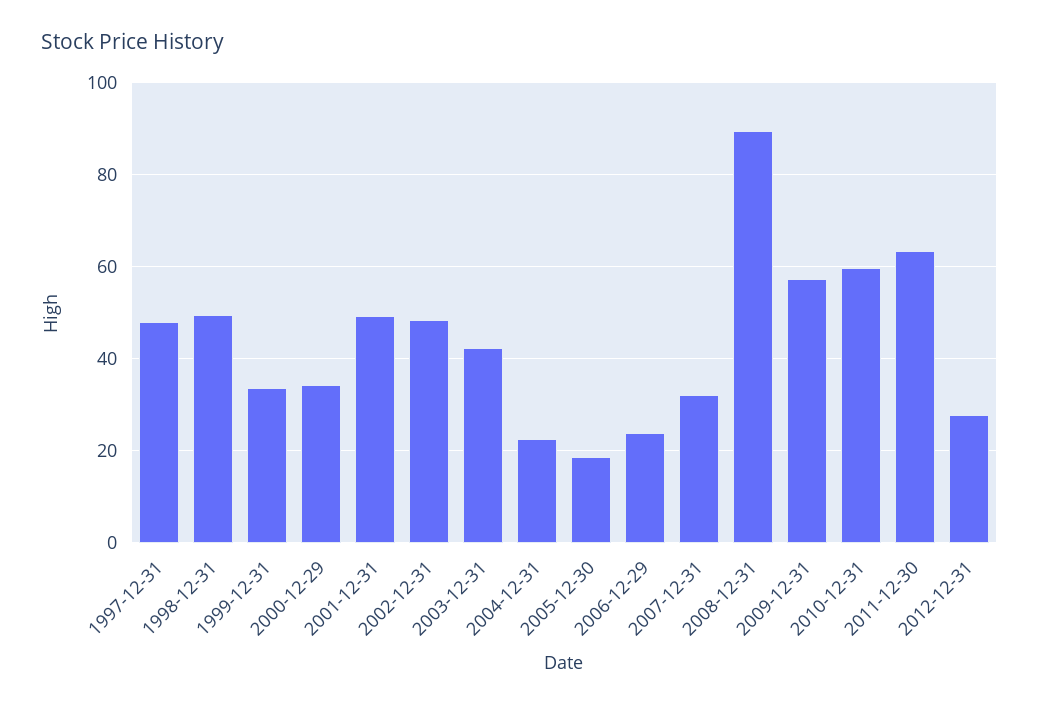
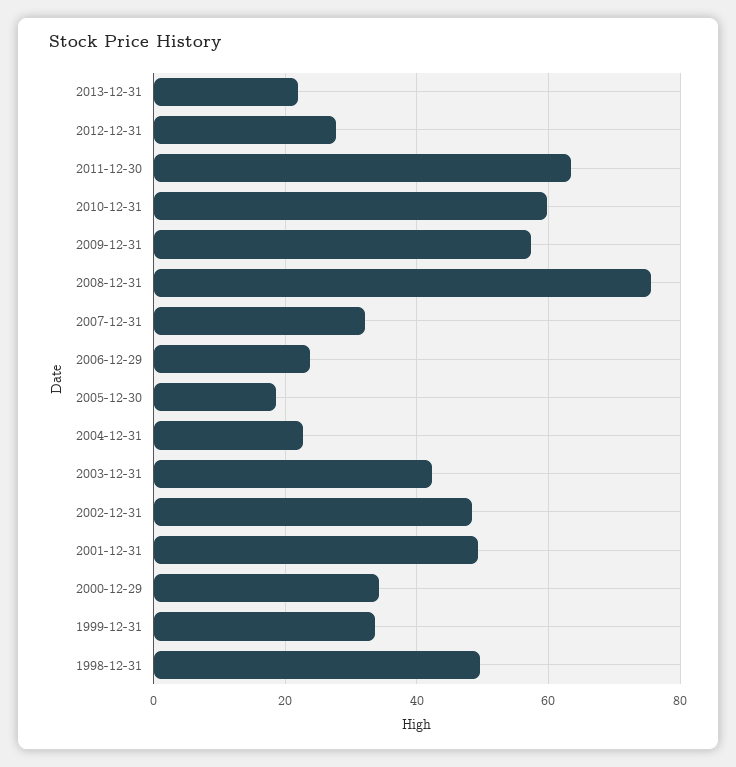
1997-12-31: 48 -> none
2008-12-31: 90 -> 76
2013-12-31: none -> 22

